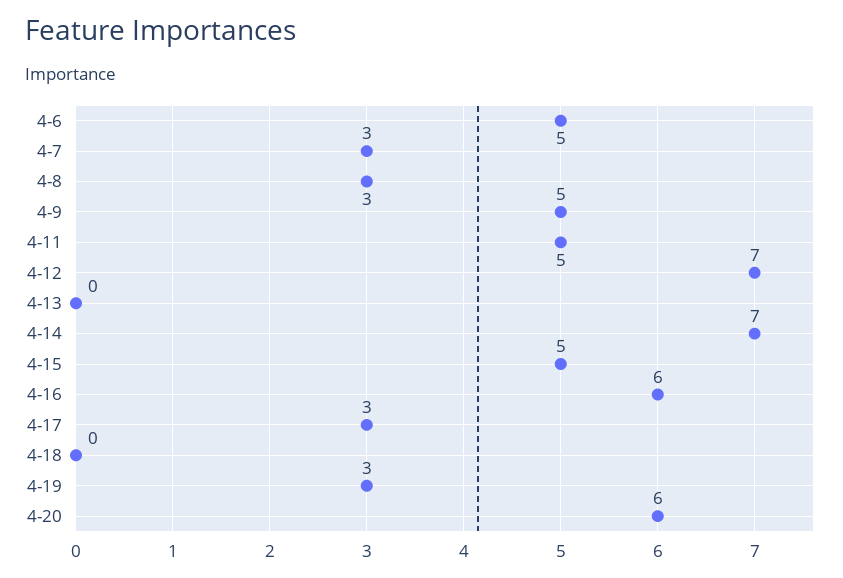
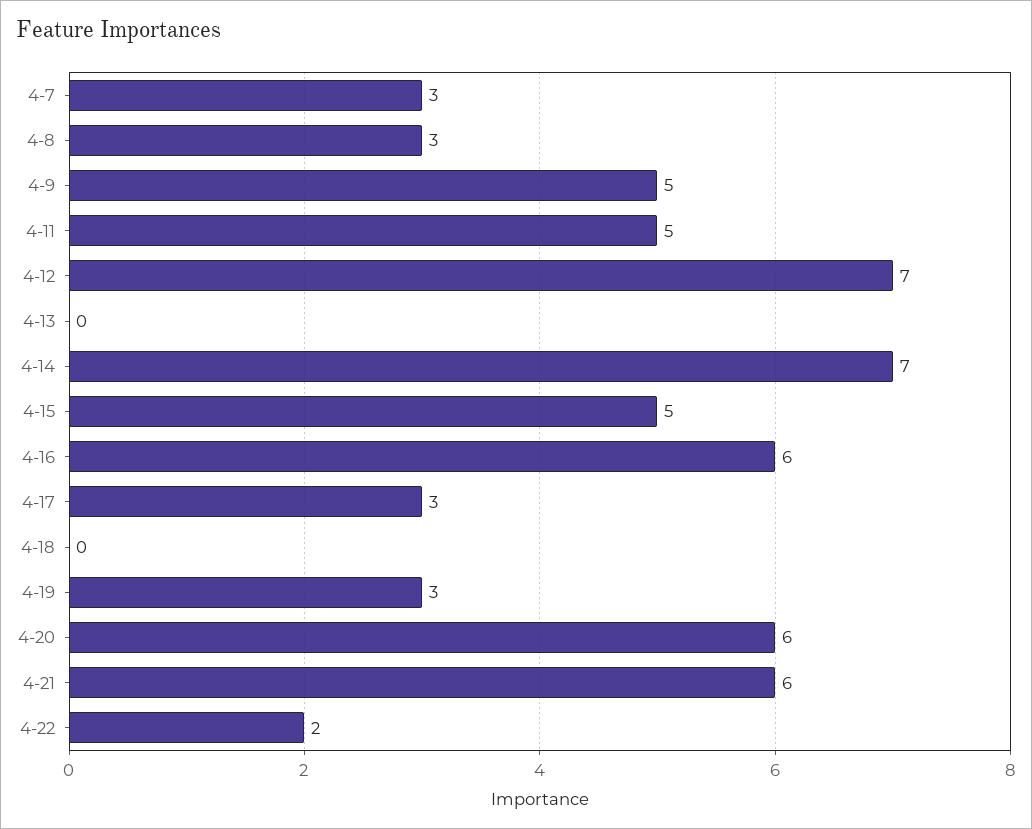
4-6: 5 -> none
4-21: none -> 6
4-22: none -> 2

